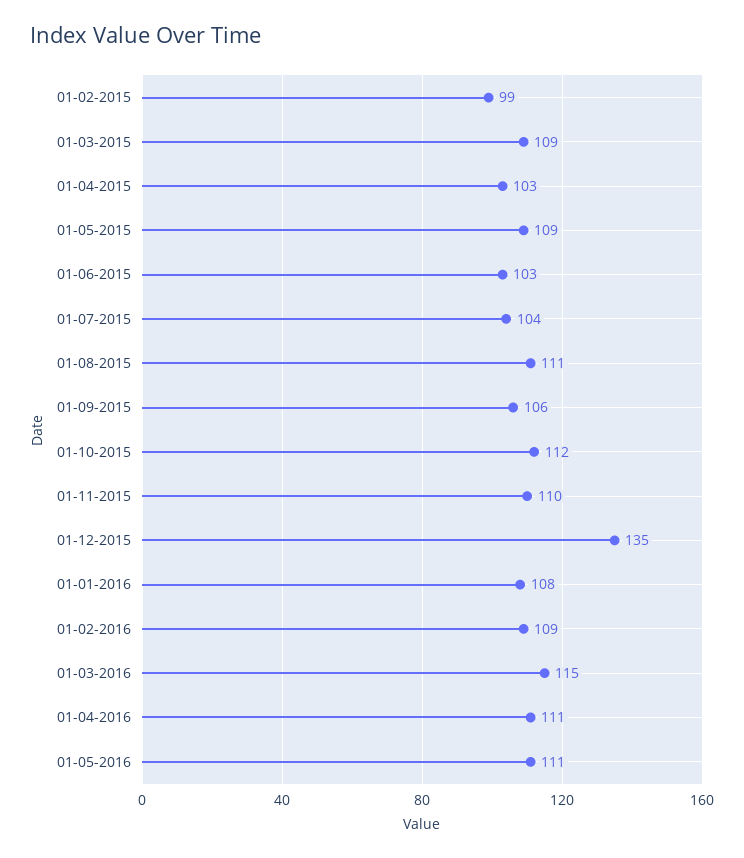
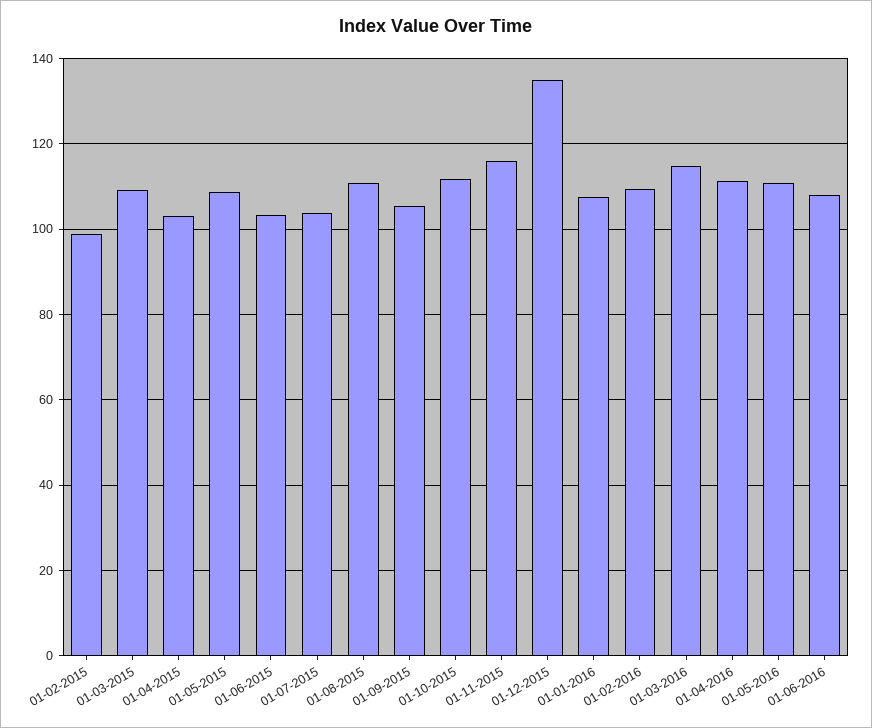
01-11-2015: 110 -> 116
01-06-2016: none -> 108

